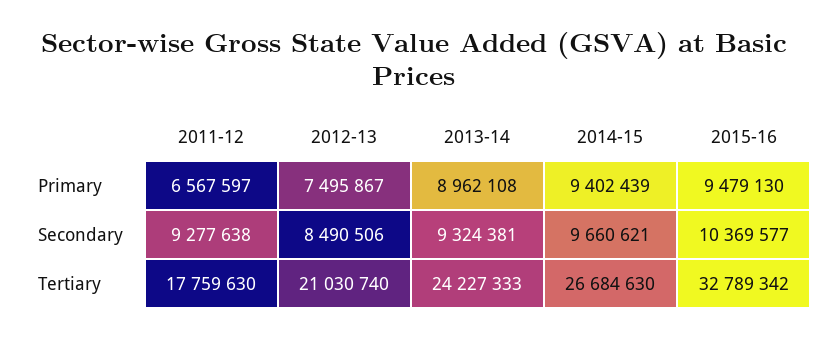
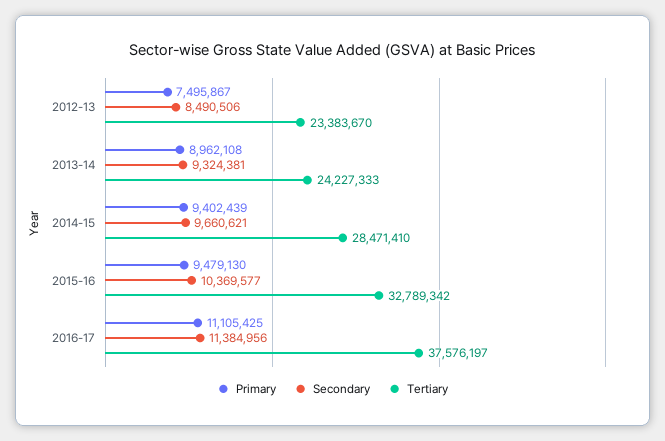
Primary, 2011-12: 6567597 -> none
Secondary, 2011-12: 9277638 -> none
Tertiary, 2011-12: 17759630 -> none
Tertiary, 2012-13: 21030740 -> 23383670
Tertiary, 2014-15: 26684630 -> 28471410
Primary, 2016-17: none -> 11105425
Secondary, 2016-17: none -> 11384956
Tertiary, 2016-17: none -> 37576197

